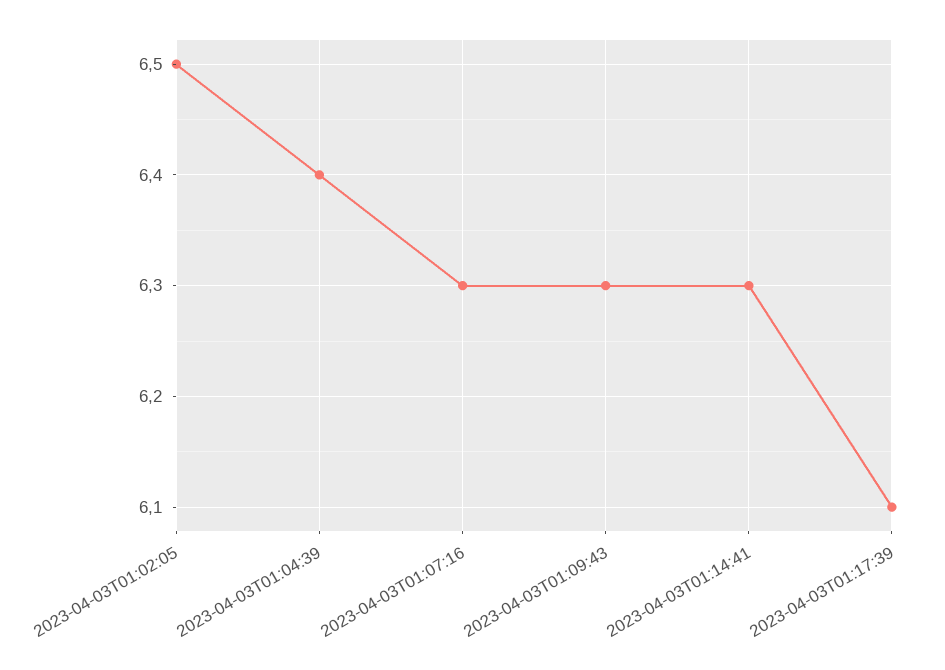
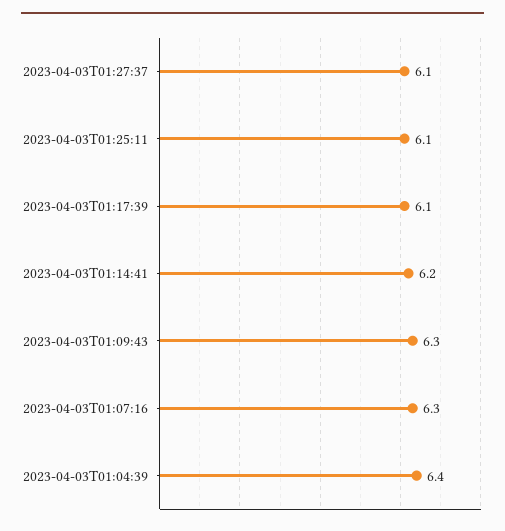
2023-04-03T01:02:05: 6.5 -> none
2023-04-03T01:14:41: 6.3 -> 6.2
2023-04-03T01:27:37: none -> 6.1
2023-04-03T01:25:11: none -> 6.1

